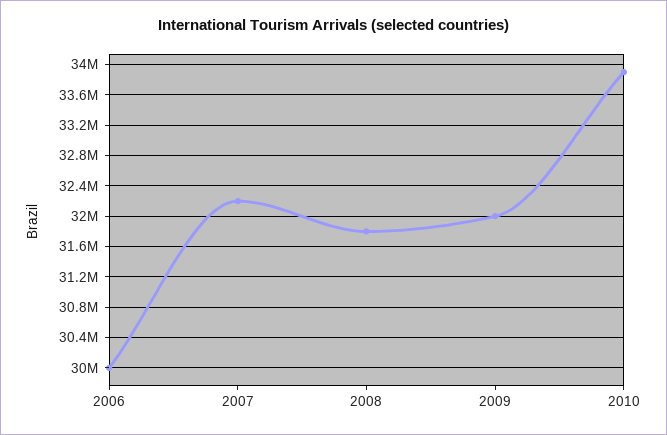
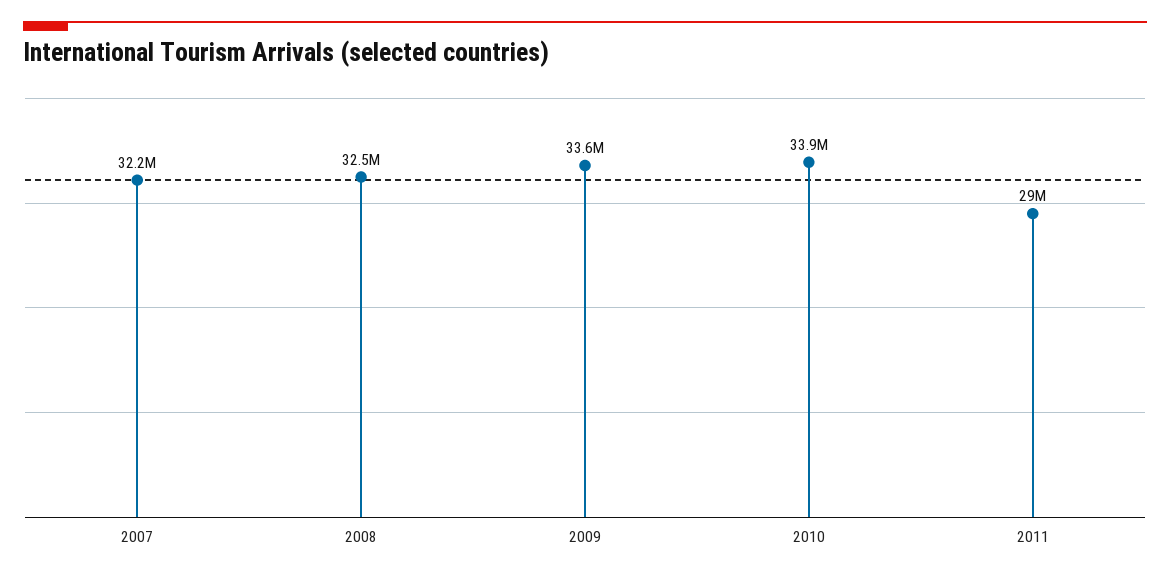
2006: 30000000 -> none
2008: 31800000 -> 32500000
2009: 32000000 -> 33600000
2011: none -> 29000000

